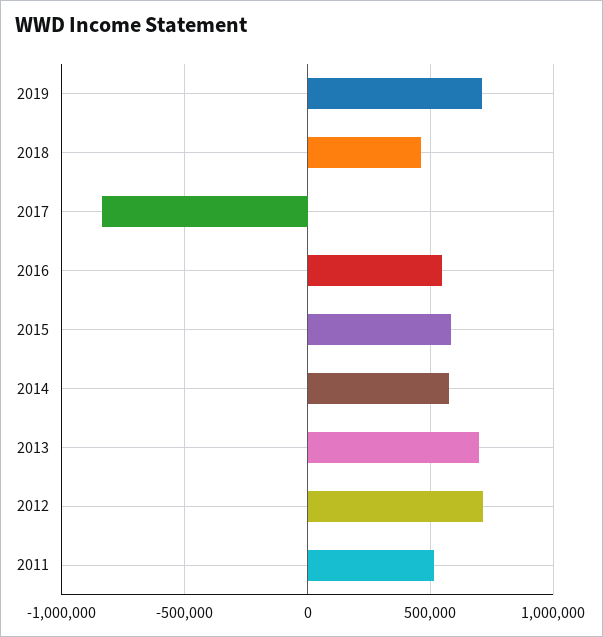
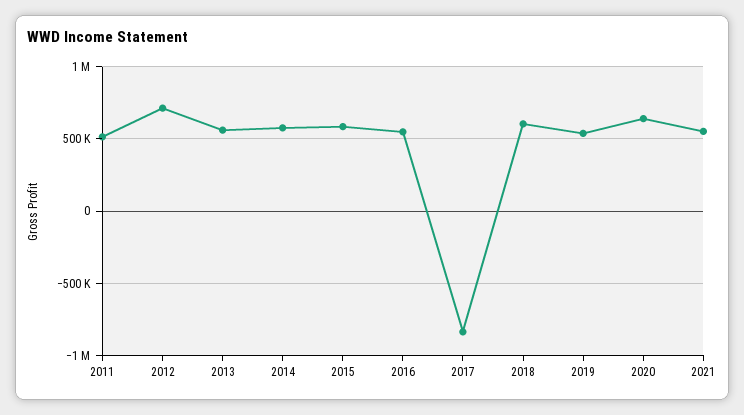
2019: 700000 -> 550000
2018: 450000 -> 600000
2013: 700000 -> 550000
2020: none -> 650000
2021: none -> 550000

